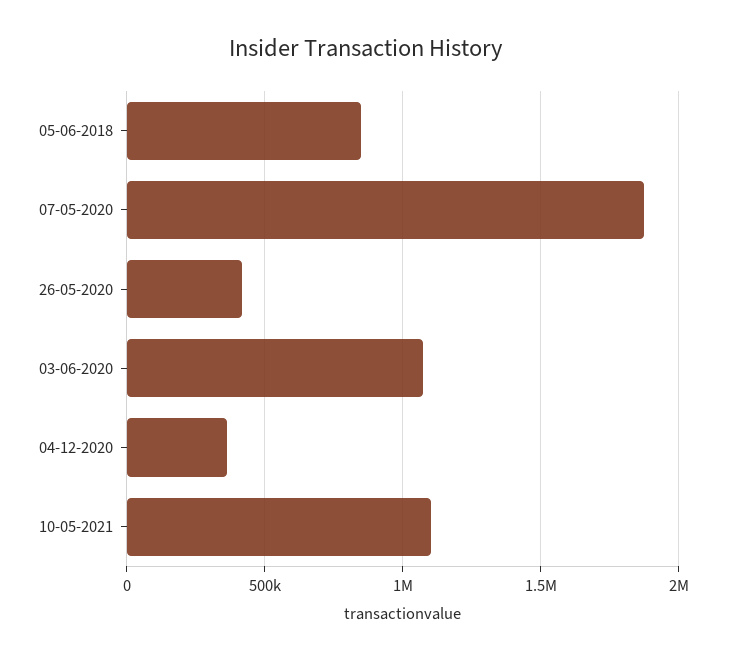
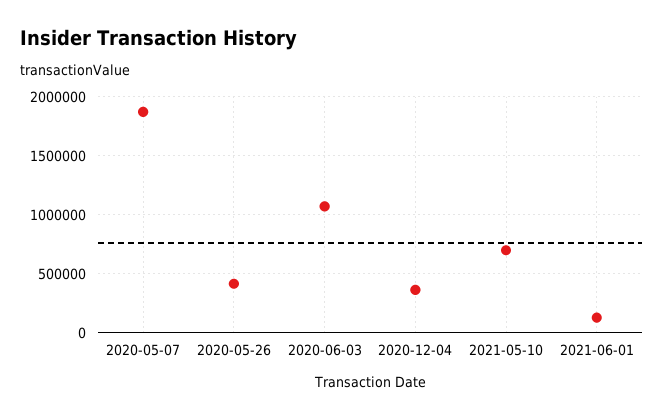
05-06-2018: 850000 -> none
10-05-2021: 1100000 -> 700000
2021-06-01: none -> 100000

